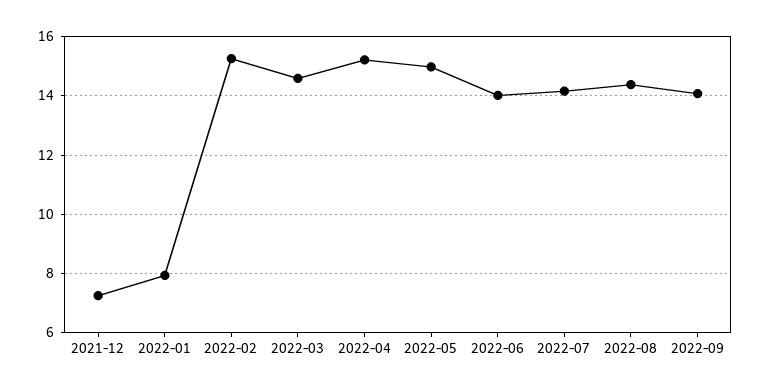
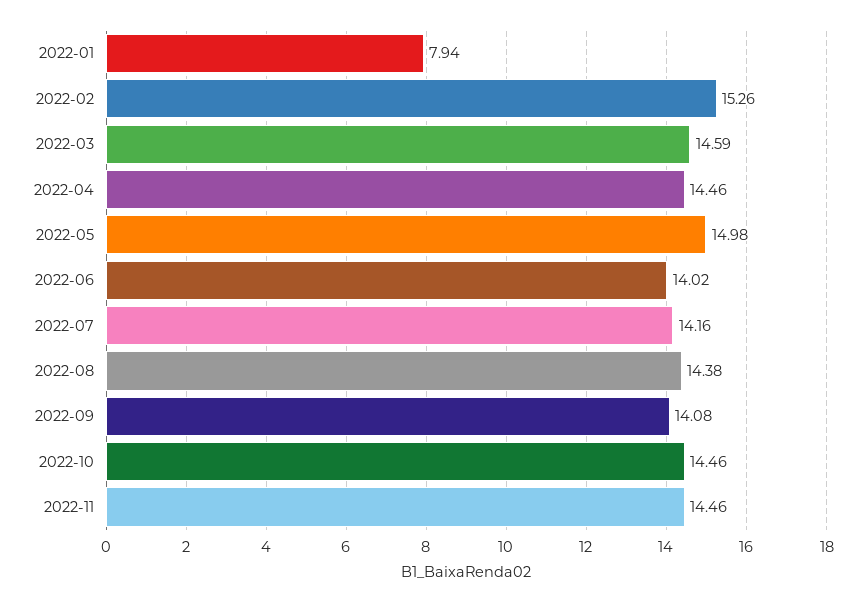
2021-12: 7.25 -> none
2022-04: 15.25 -> 14.46
2022-10: none -> 14.46
2022-11: none -> 14.46

